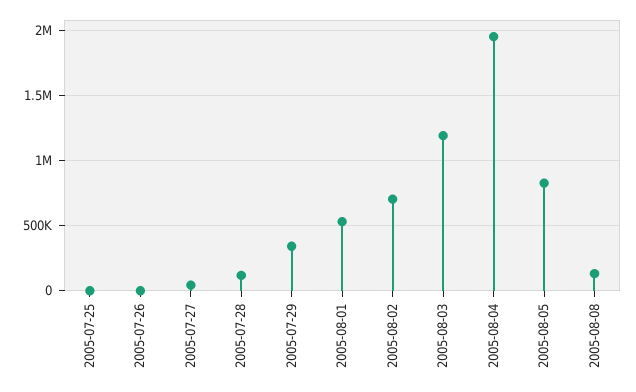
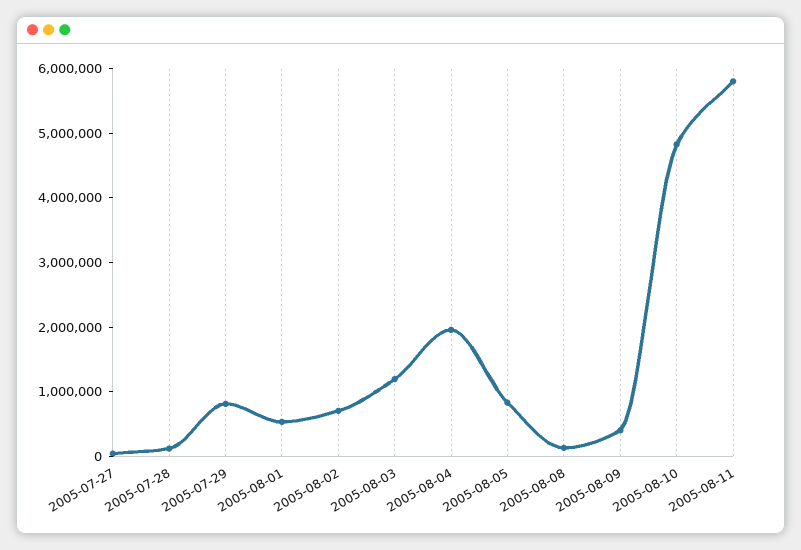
2005-07-25: 0 -> none
2005-07-26: 0 -> none
2005-07-29: 350000 -> 800000
2005-08-09: none -> 400000
2005-08-10: none -> 4800000
2005-08-11: none -> 5800000

